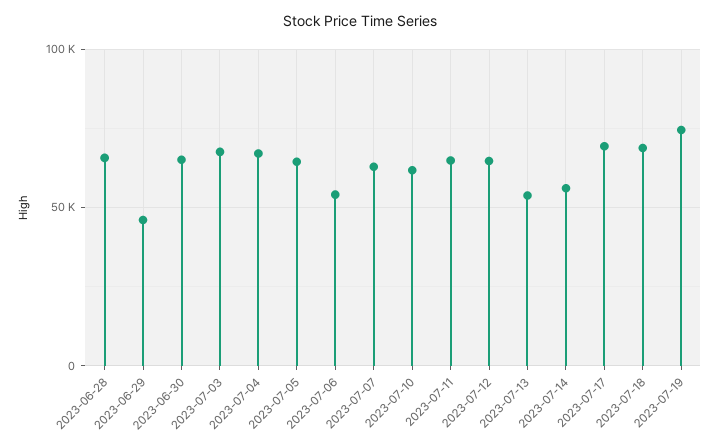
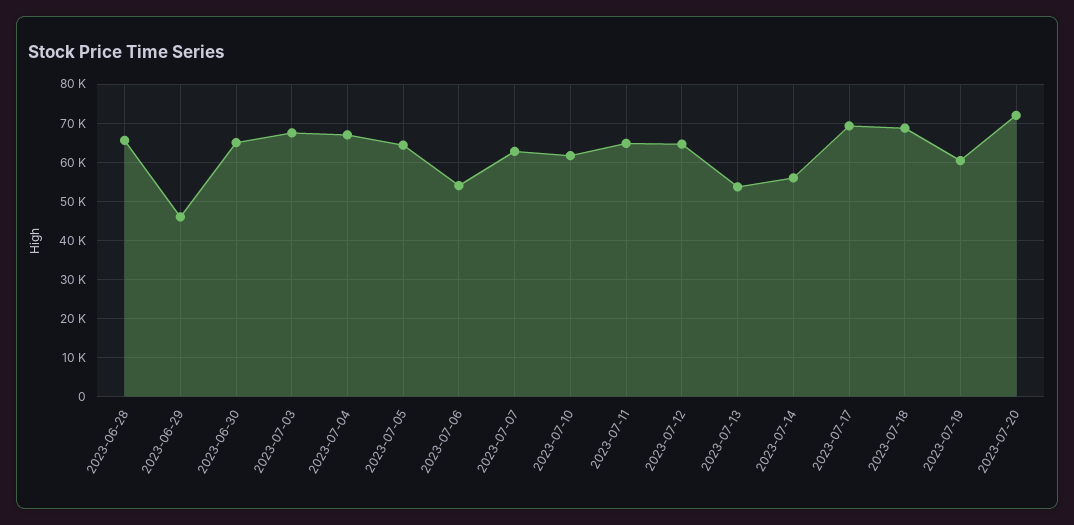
2023-07-19: 75000 -> 60000
2023-07-20: none -> 72000

